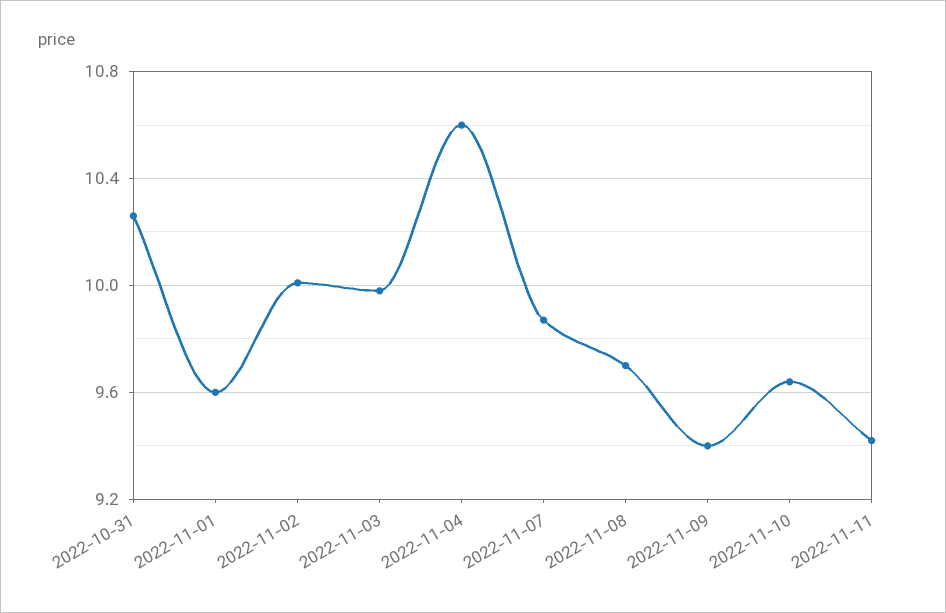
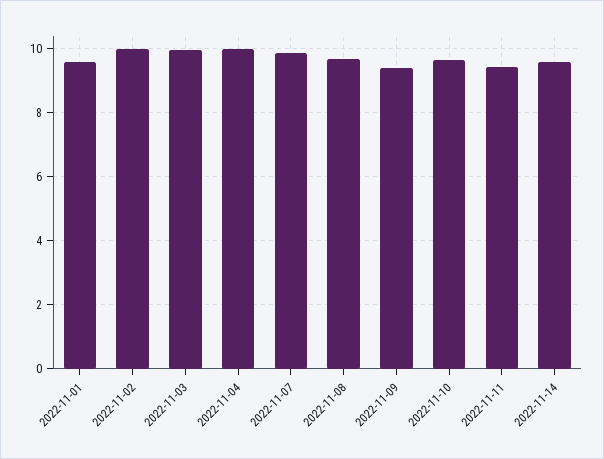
2022-10-31: 10.25 -> none
2022-11-04: 10.6 -> 10
2022-11-14: none -> 9.6

